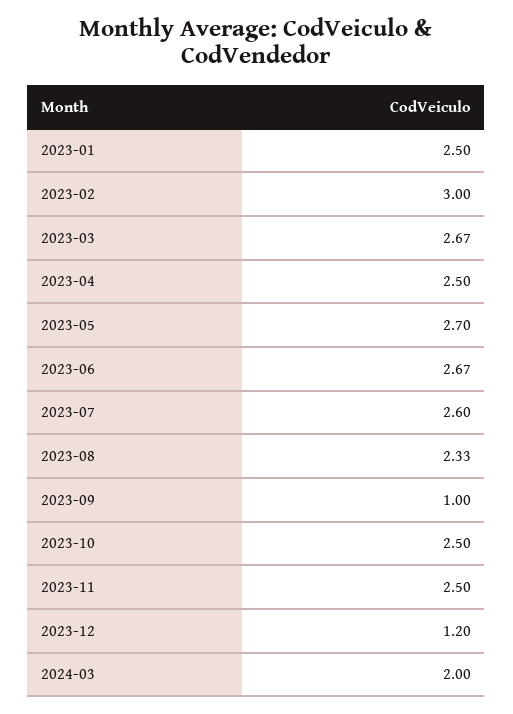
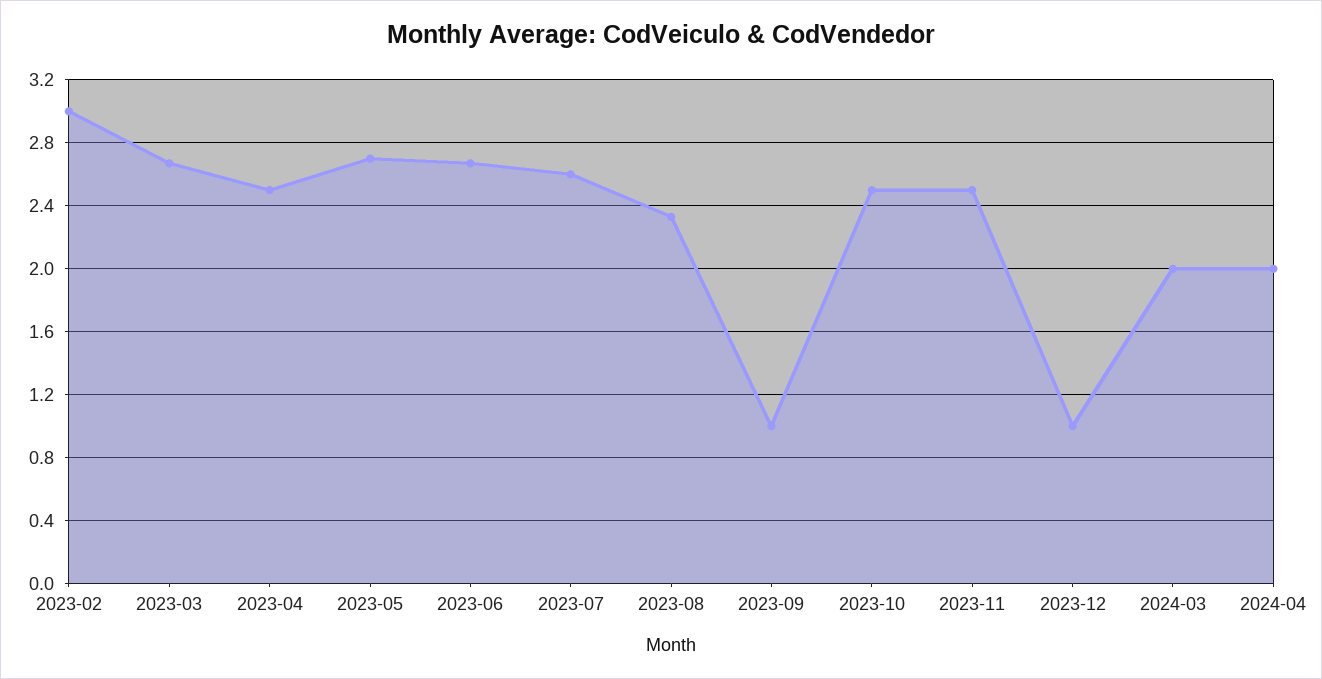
2023-01: 2.5 -> none
2023-12: 1.2 -> 1
2024-04: none -> 2

